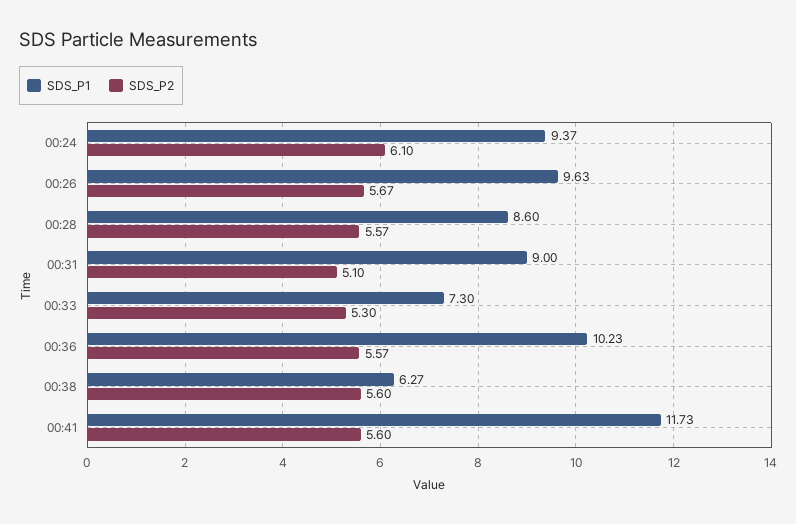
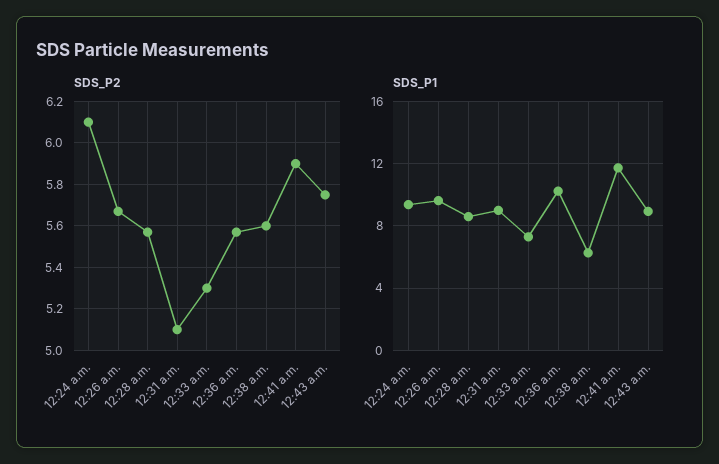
SDS_P2, 00:41: 5.6 -> 5.9
SDS_P2, 12:43 a.m.: none -> 5.75
SDS_P1, 12:43 a.m.: none -> 9

